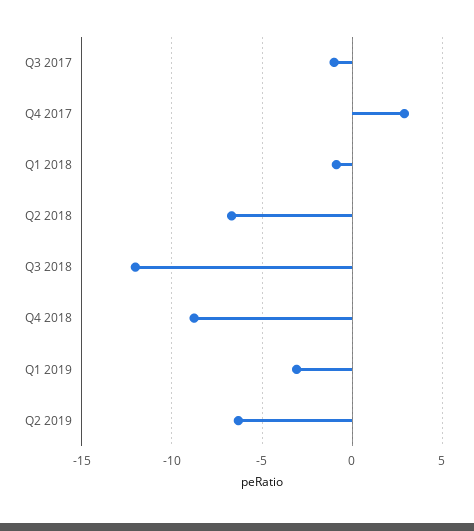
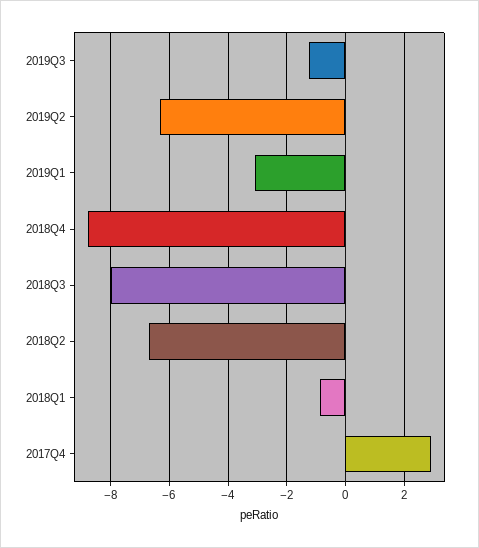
Q3 2017: -1 -> none
Q3 2018: -12 -> -8
2019Q3: none -> -1.25

